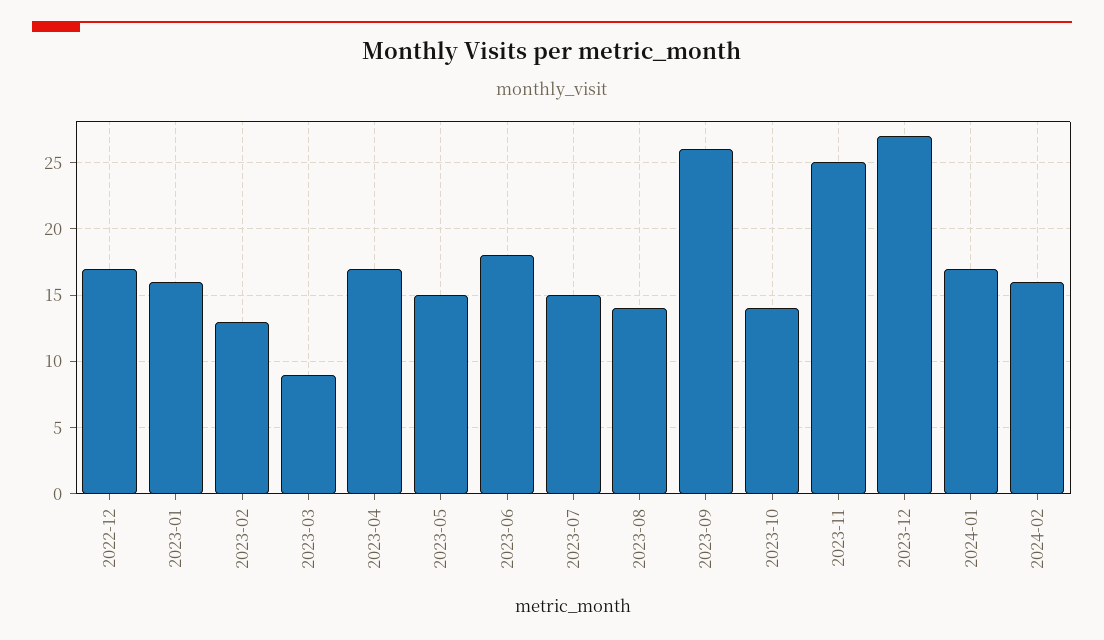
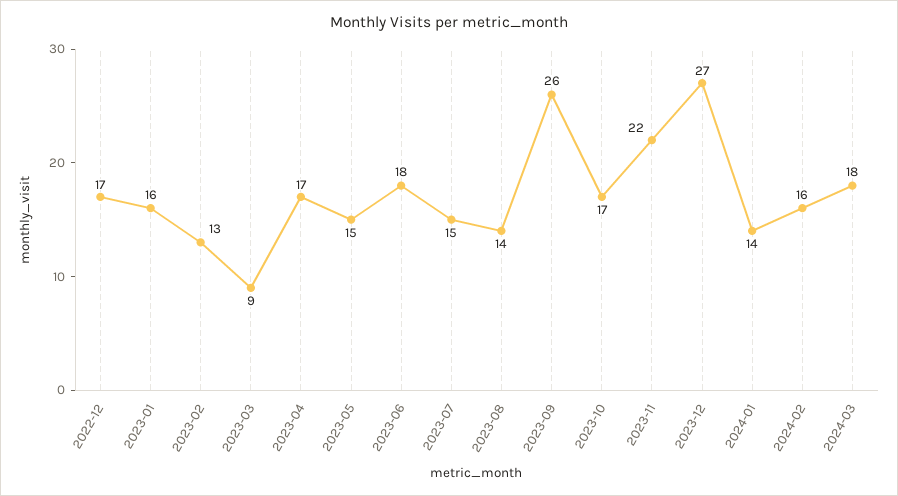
2023-10: 14 -> 17
2023-11: 25 -> 22
2024-01: 17 -> 14
2024-03: none -> 18

